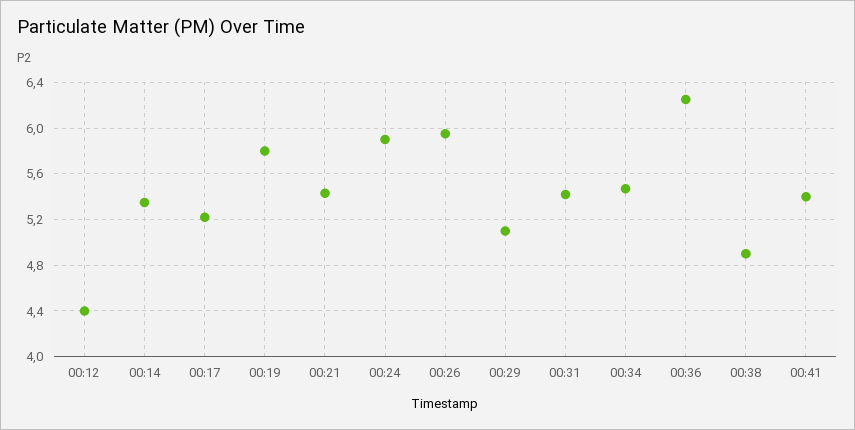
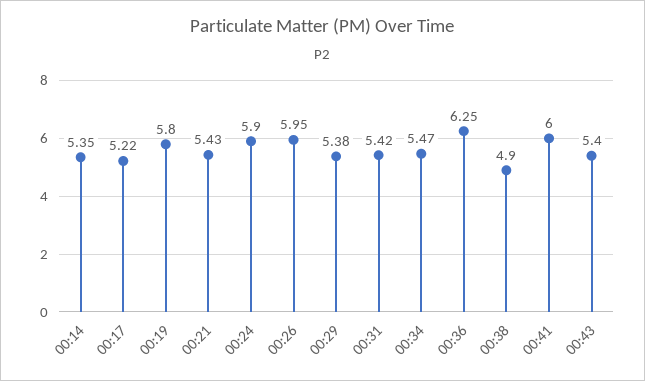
00:12: 4.4 -> none
00:29: 5.1 -> 5.38
00:41: 5.4 -> 6
00:43: none -> 5.4

